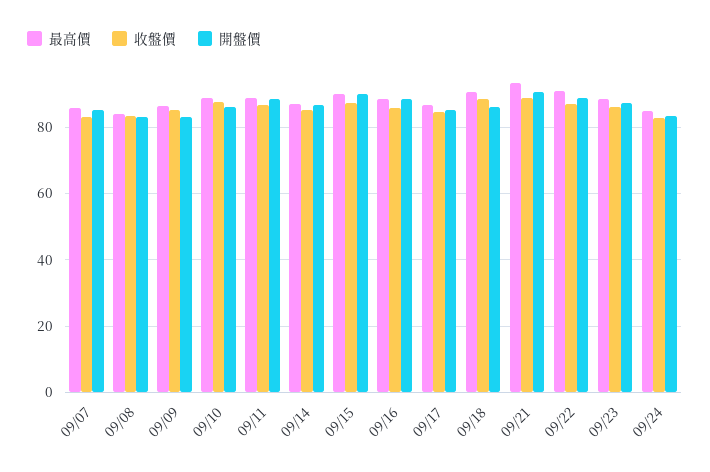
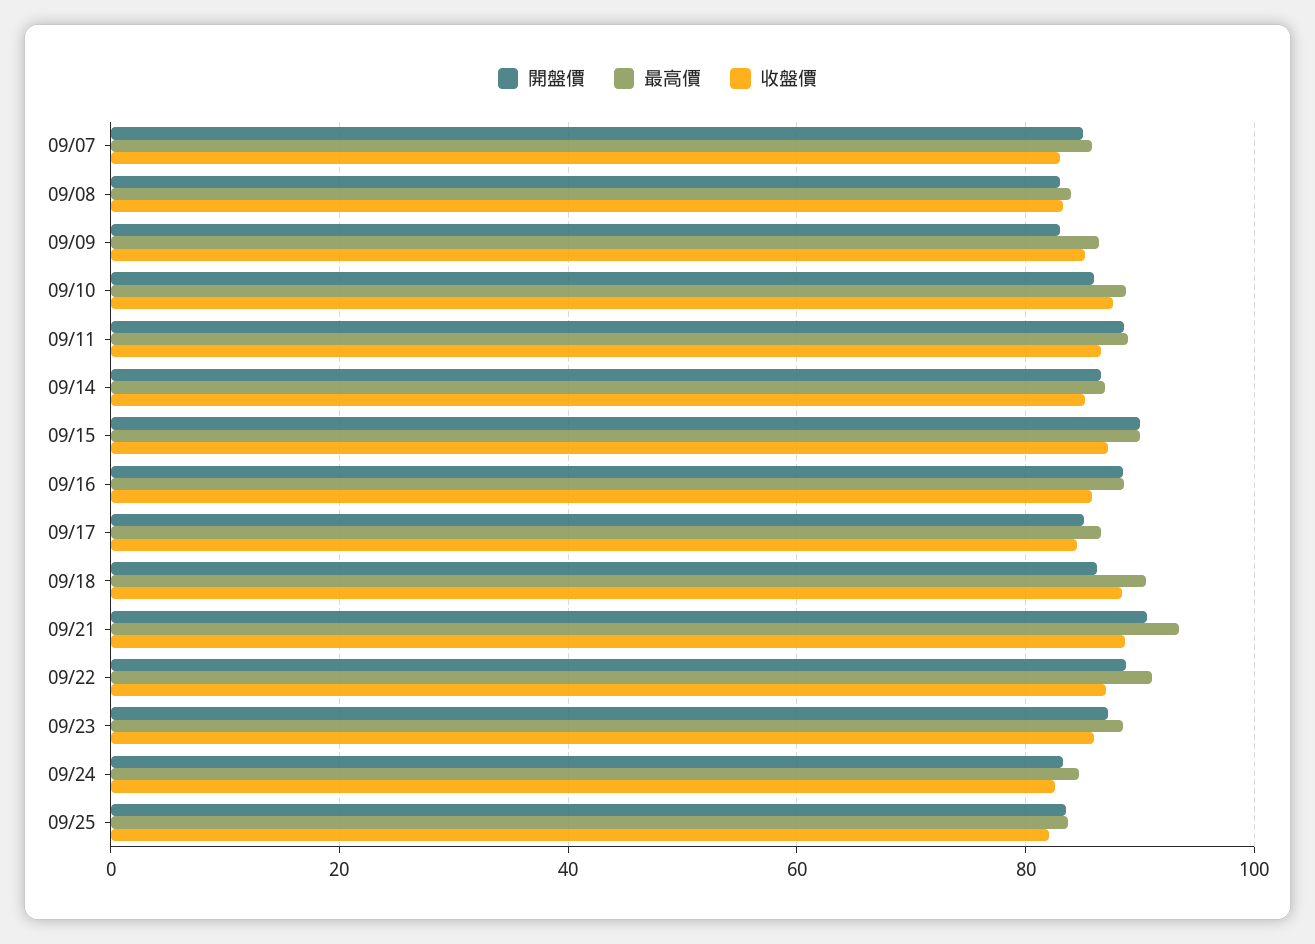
開盤價, 09/25: none -> 84
最高價, 09/25: none -> 84
收盤價, 09/25: none -> 82

